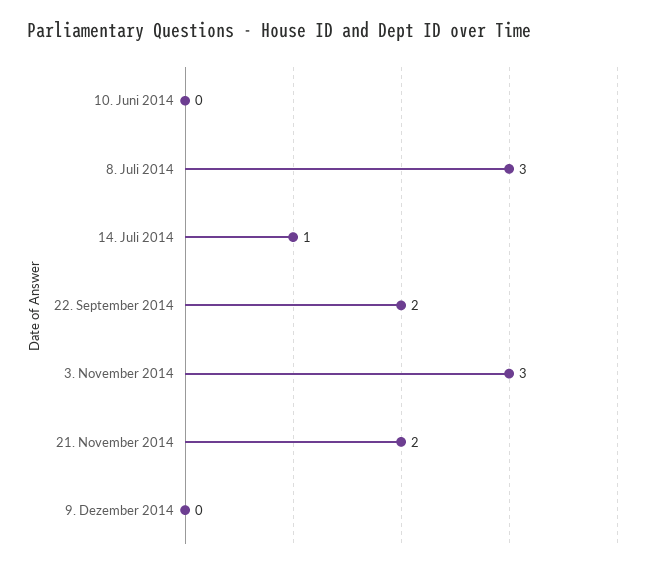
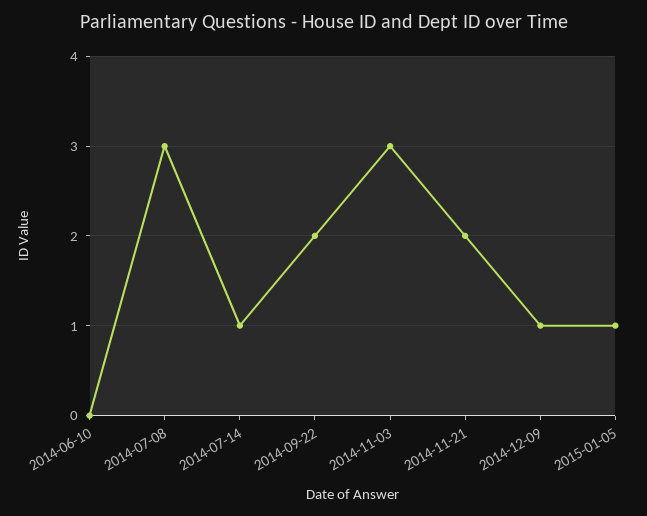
9. Dezember 2014: 0 -> 1
2015-01-05: none -> 1

